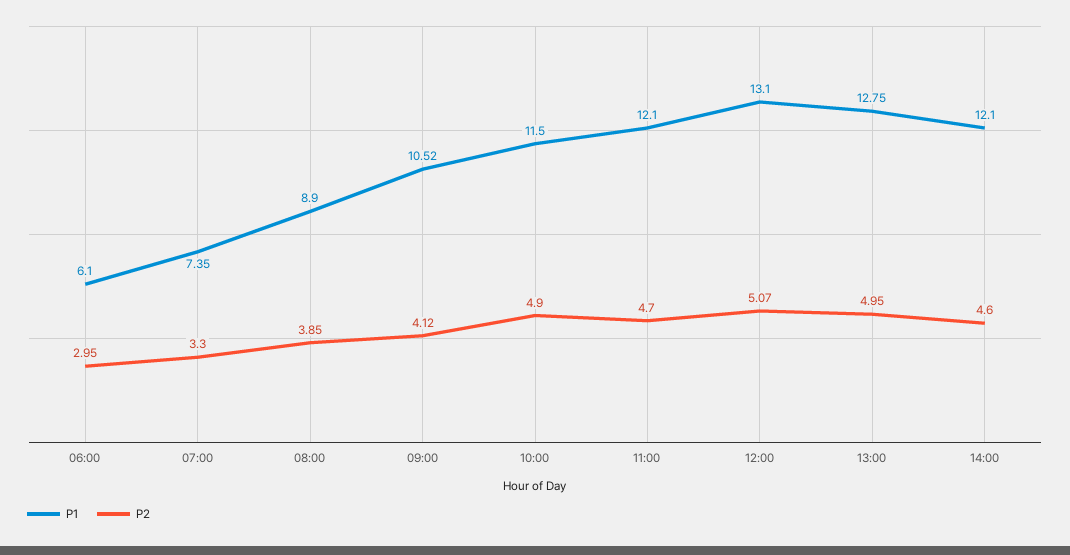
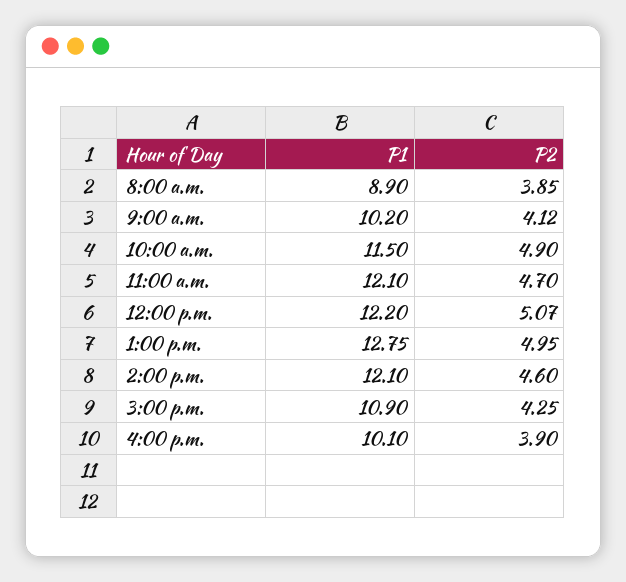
P1, 06:00: 6.1 -> none
P2, 06:00: 2.95 -> none
P1, 07:00: 7.35 -> none
P2, 07:00: 3.3 -> none
P1, 09:00: 10.52 -> 10.2
P1, 12:00: 13.1 -> 12.2
P1, 3:00 p.m.: none -> 10.9
P2, 3:00 p.m.: none -> 4.25
P1, 4:00 p.m.: none -> 10.1
P2, 4:00 p.m.: none -> 3.9

